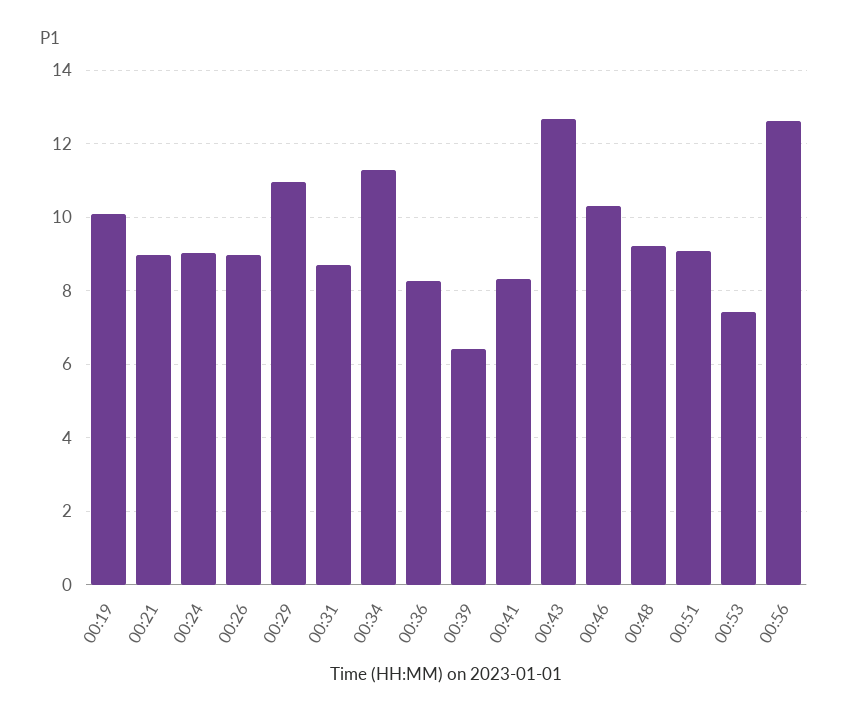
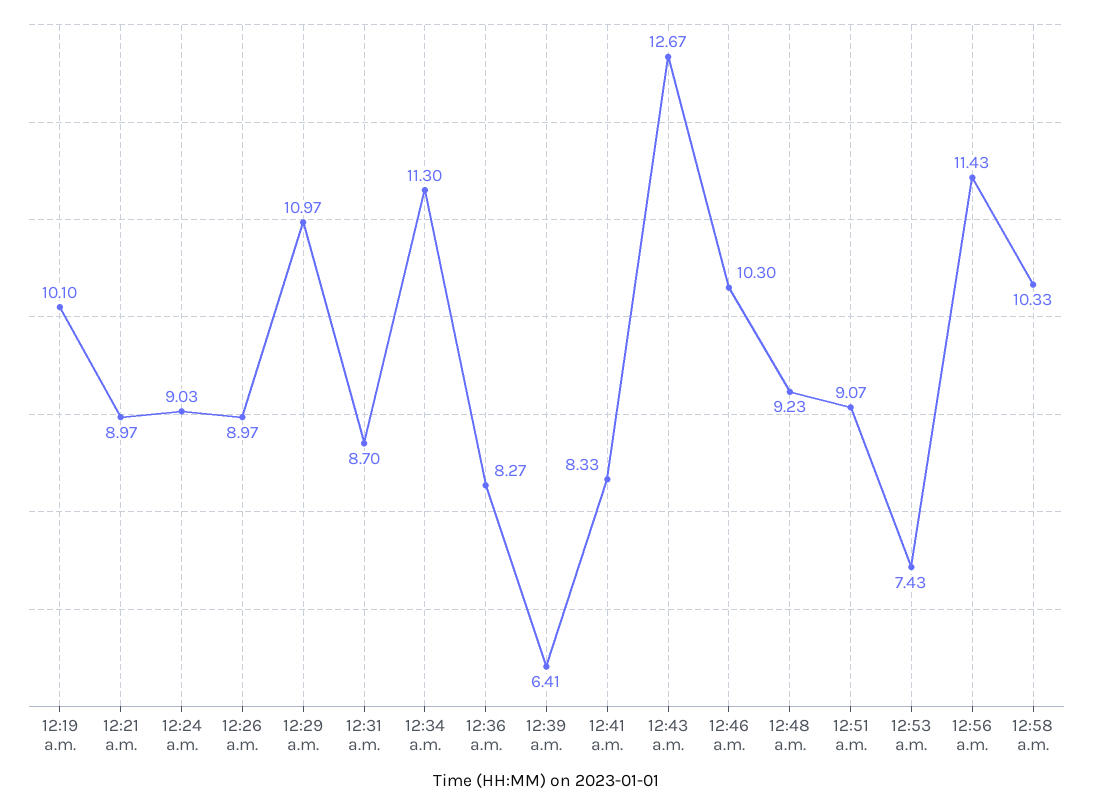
00:56: 12.6 -> 11.43
12:58 a.m.: none -> 10.33

